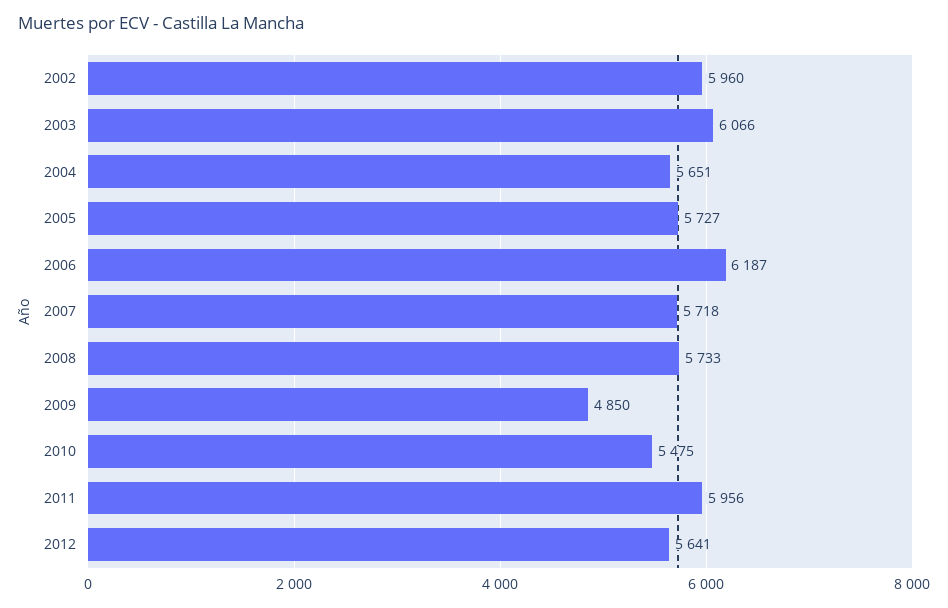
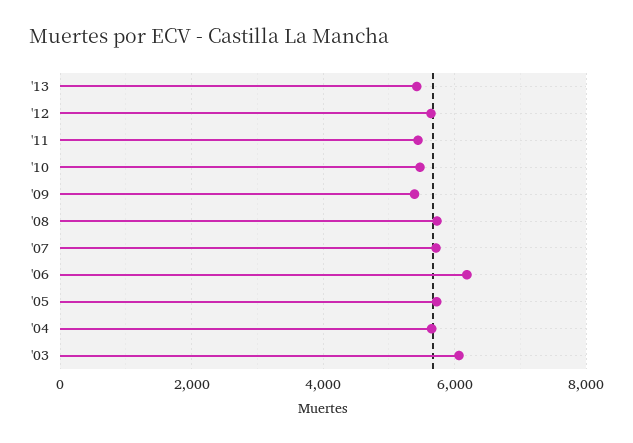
2002: 5960 -> none
2009: 4850 -> 5400
2011: 5956 -> 5400
'13: none -> 5400

